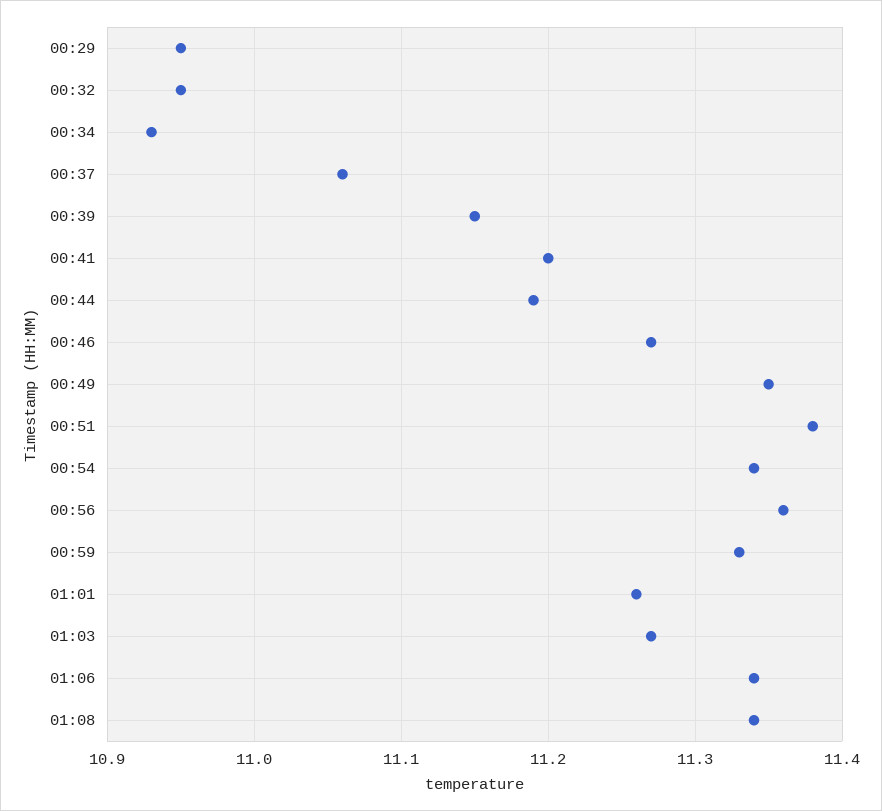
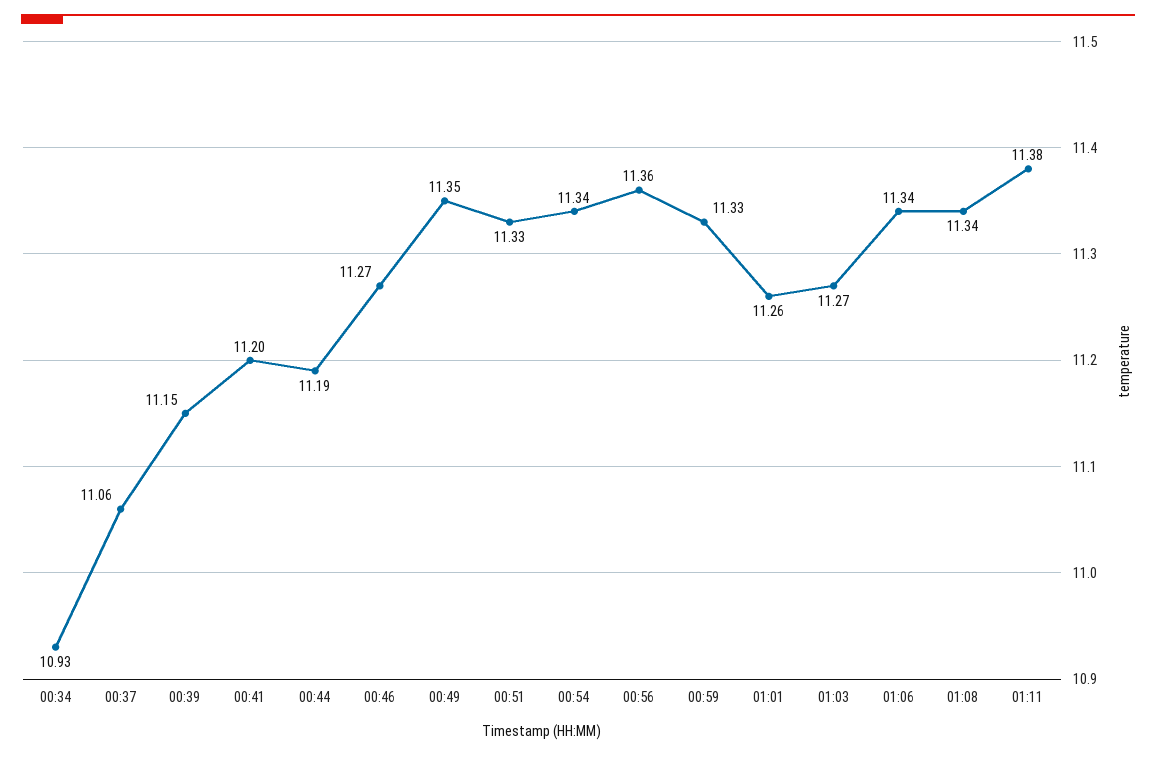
00:29: 10.95 -> none
00:32: 10.95 -> none
00:51: 11.38 -> 11.33
01:11: none -> 11.38

